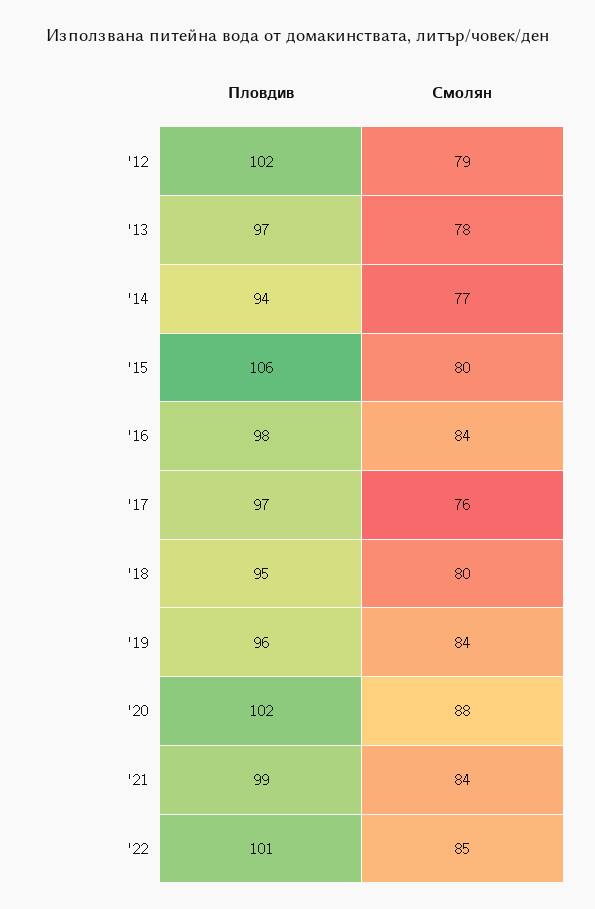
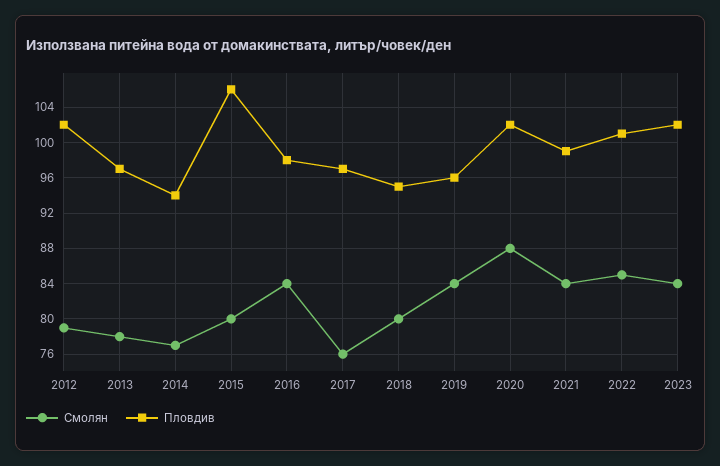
Смолян, 2023: none -> 84
Пловдив, 2023: none -> 102

